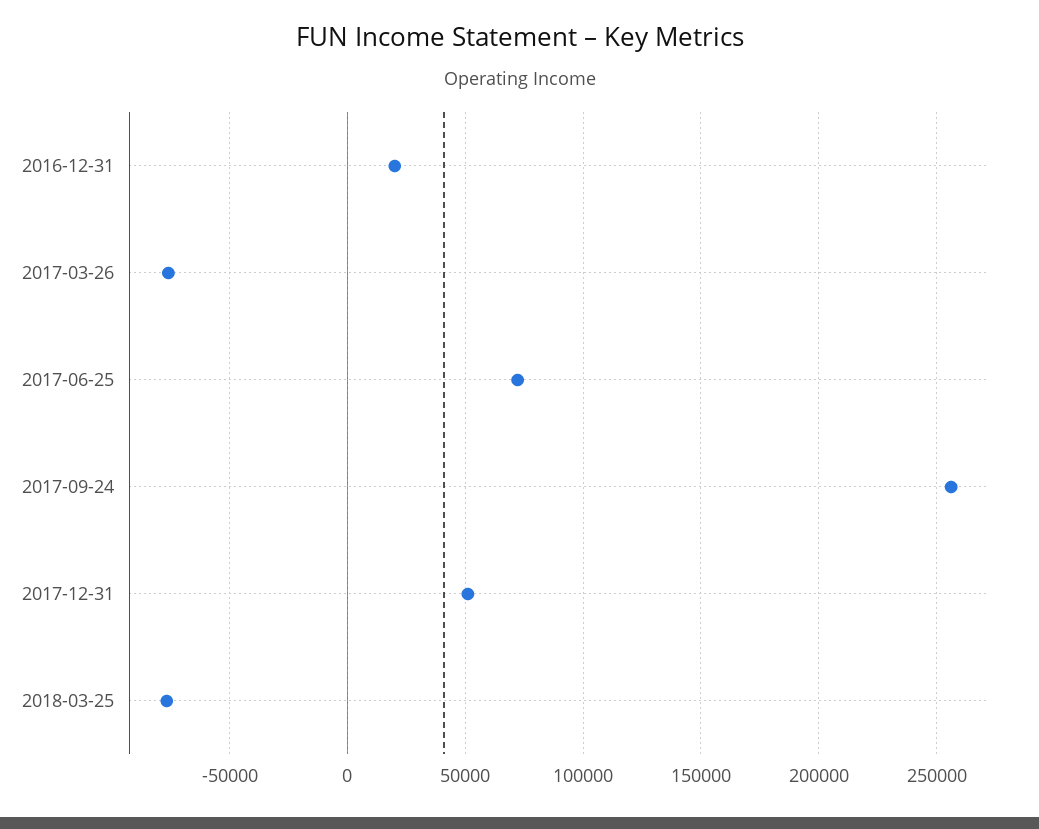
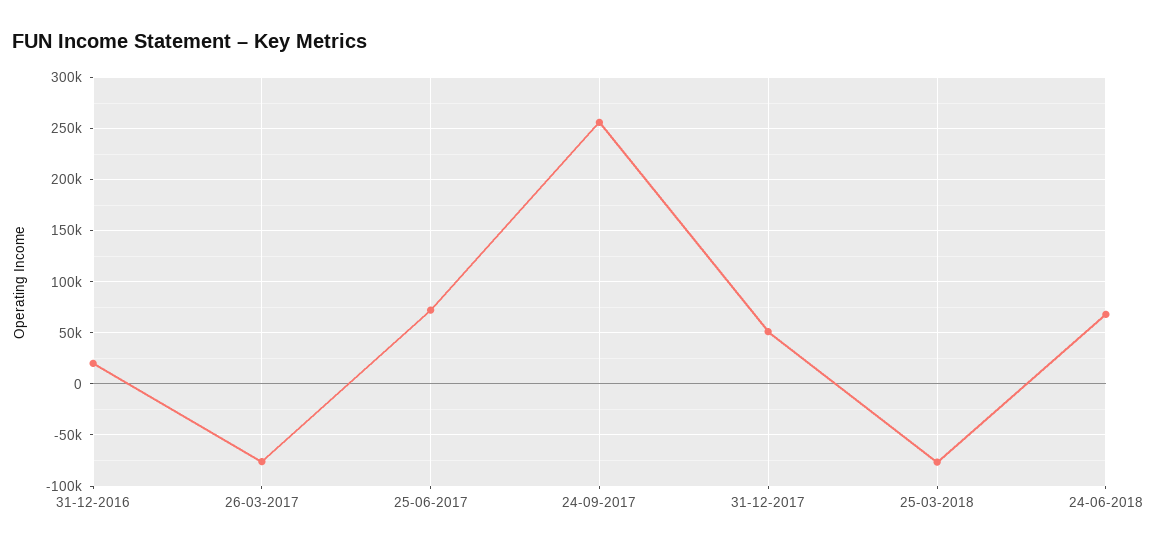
24-06-2018: none -> 70000

